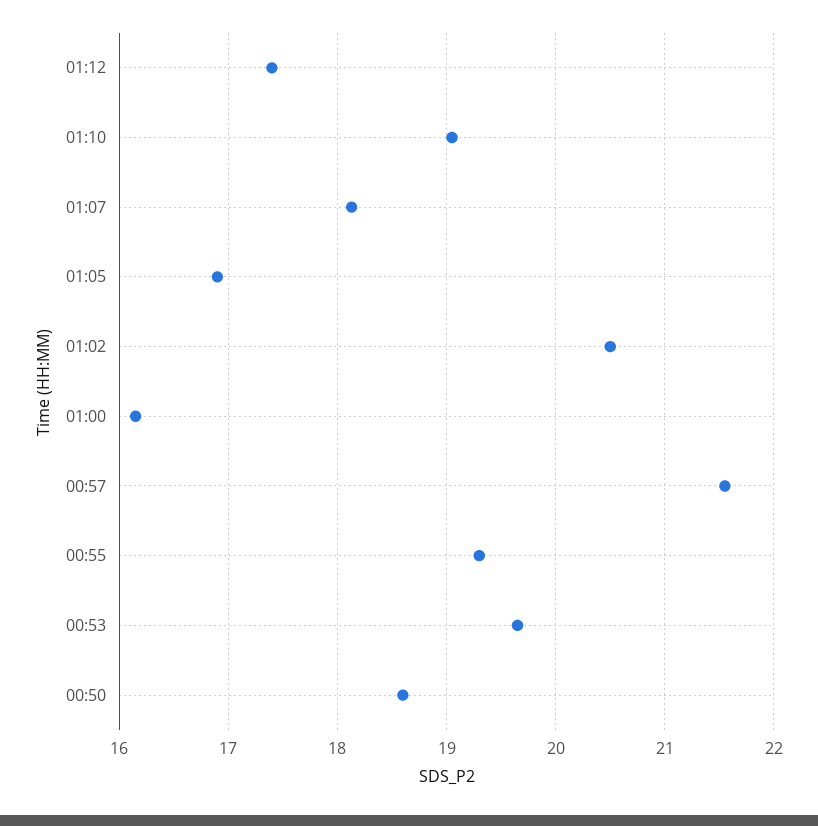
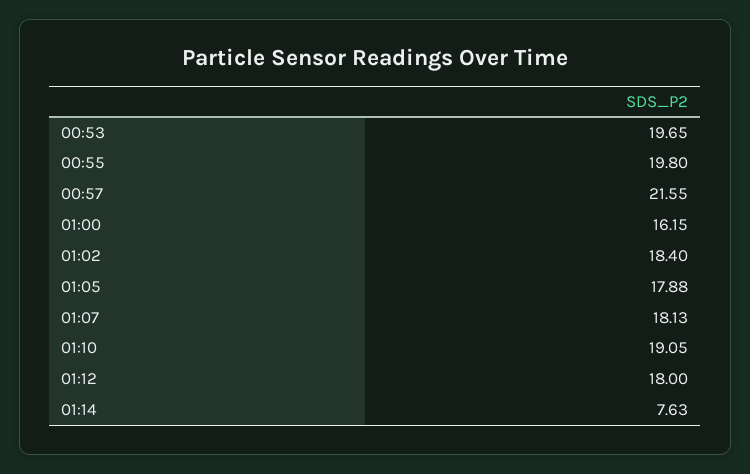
01:12: 17.4 -> 18
01:05: 16.9 -> 17.88
01:02: 20.5 -> 18.4
00:55: 19.3 -> 19.8
00:50: 18.6 -> none
01:14: none -> 7.63

